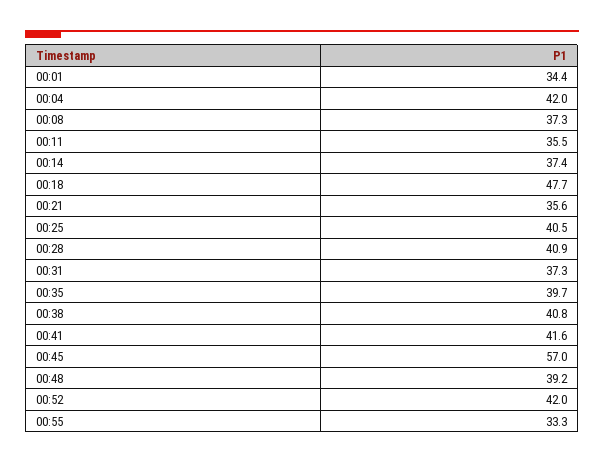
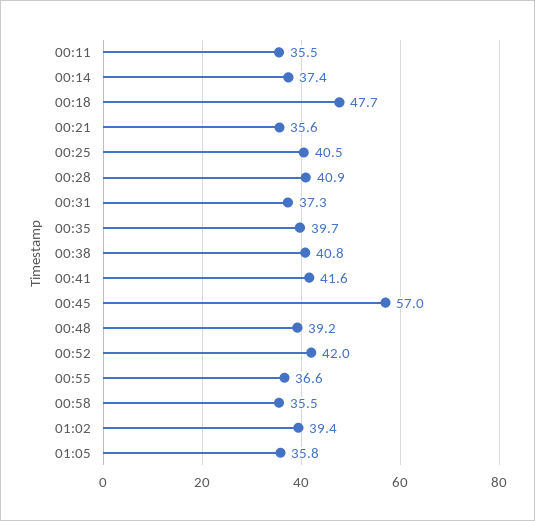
00:01: 34.4 -> none
00:04: 42 -> none
00:08: 37.3 -> none
00:55: 33.3 -> 36.6
00:58: none -> 35.5
01:02: none -> 39.4
01:05: none -> 35.8

